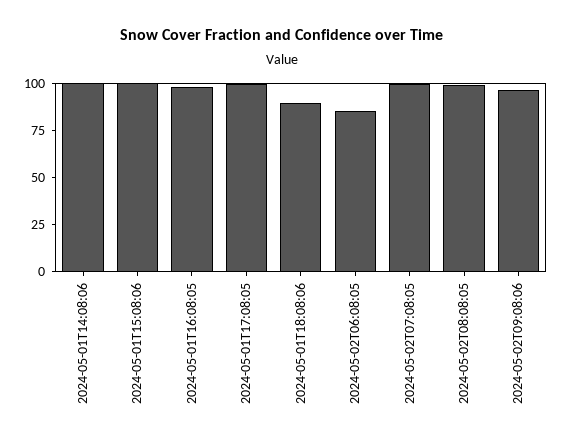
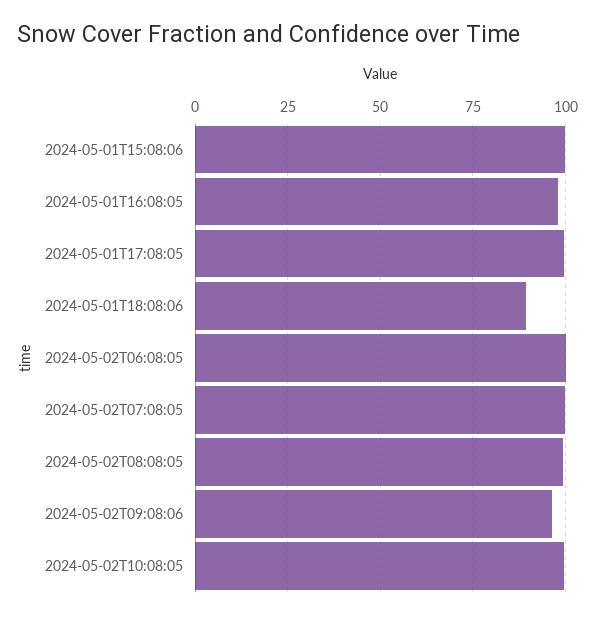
2024-05-01T14:08:06: 100 -> none
2024-05-02T06:08:05: 85 -> 100
2024-05-02T10:08:05: none -> 100

